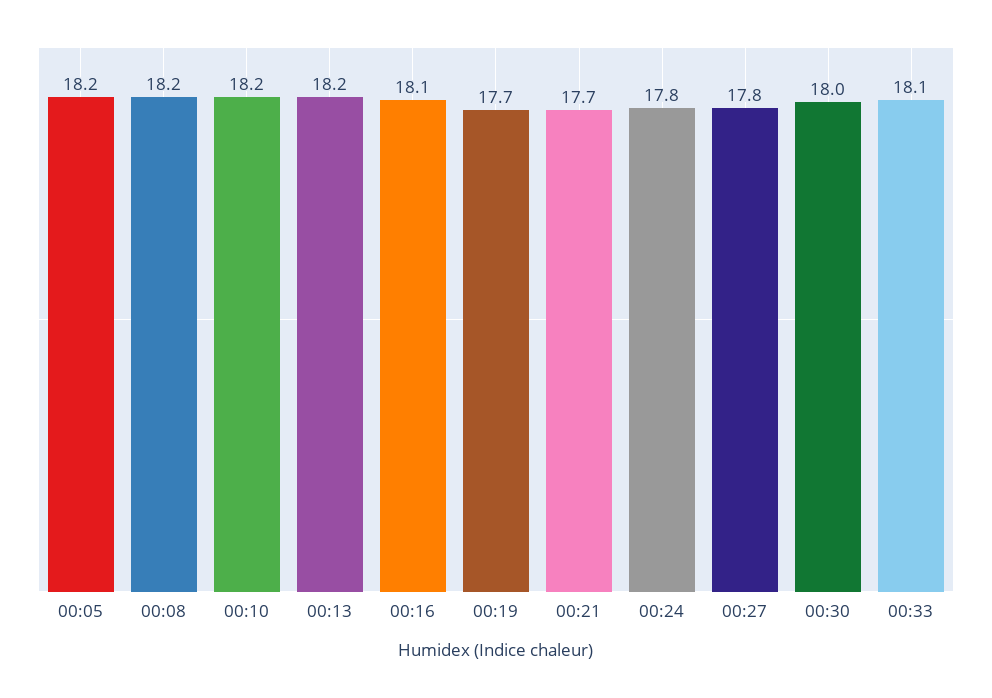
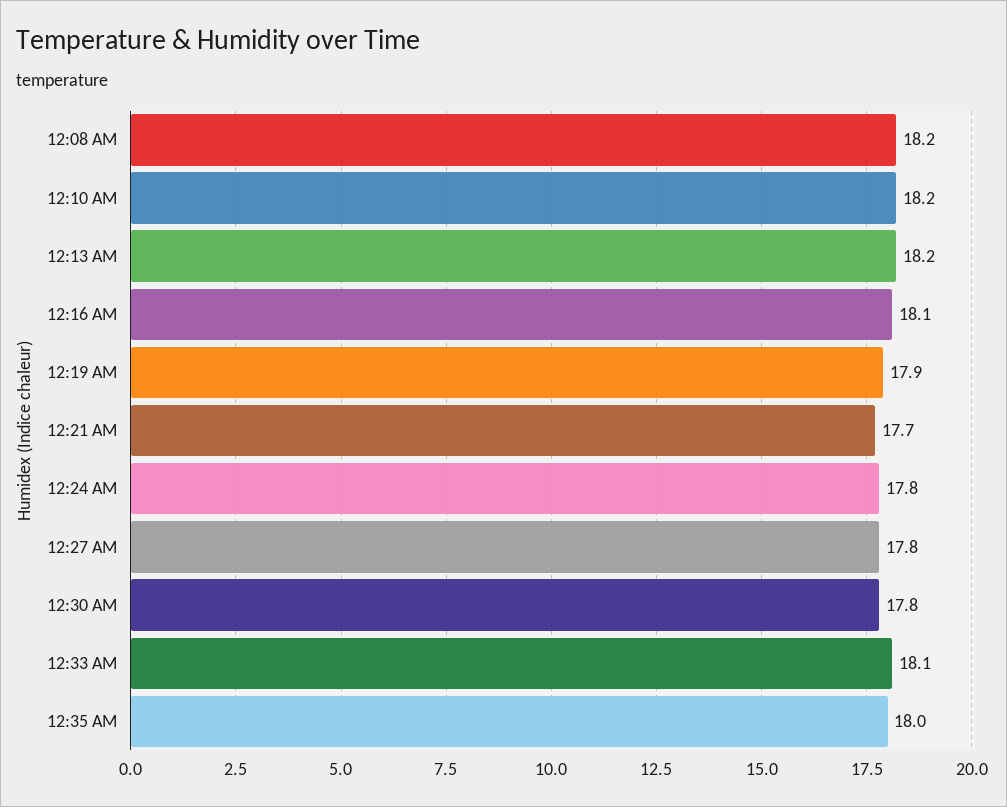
00:05: 18.2 -> none
00:19: 17.7 -> 17.9
00:30: 18 -> 17.8
12:35 AM: none -> 18

